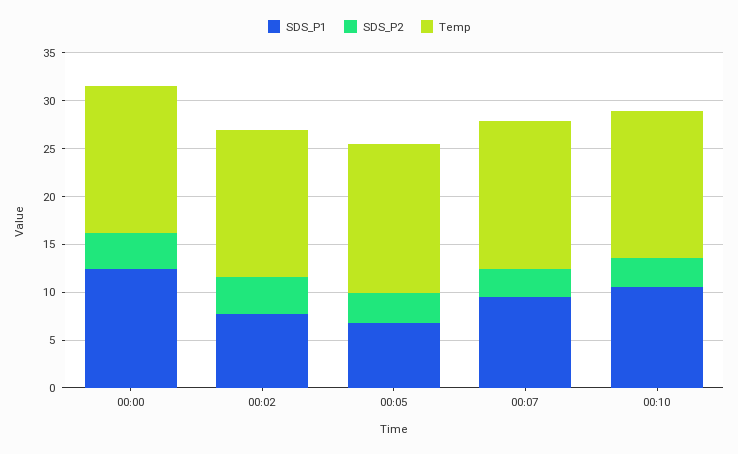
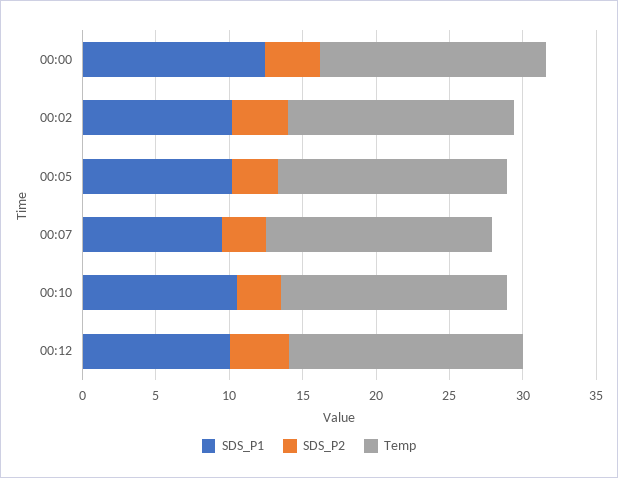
SDS_P1, 00:02: 8 -> 10
SDS_P1, 00:05: 7 -> 10
SDS_P1, 00:12: none -> 10
SDS_P2, 00:12: none -> 4
Temp, 00:12: none -> 16

